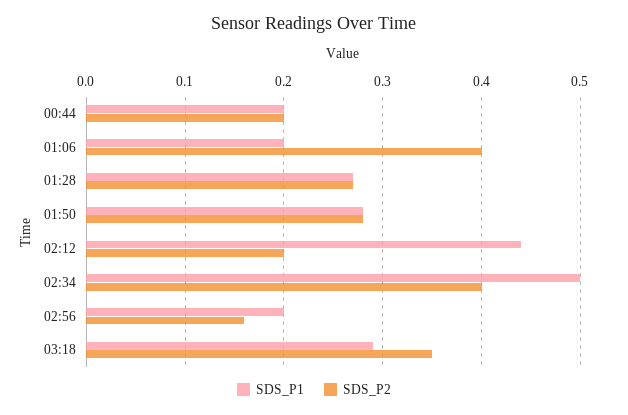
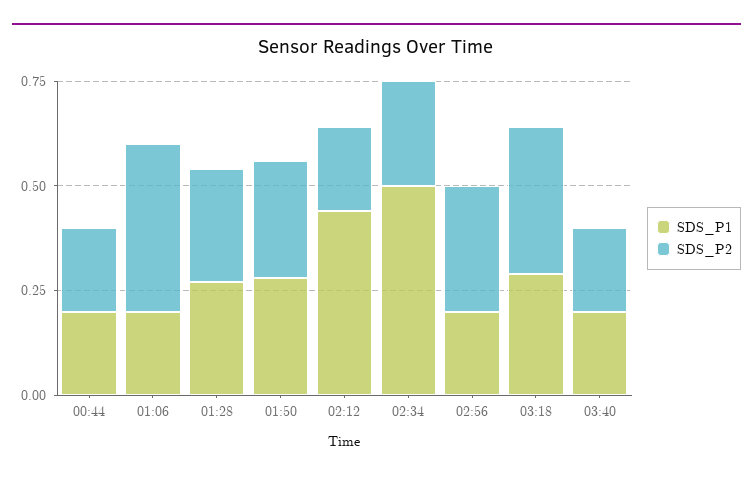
SDS_P2, 02:34: 0.4 -> 0.25
SDS_P2, 02:56: 0.16 -> 0.3
SDS_P1, 03:40: none -> 0.2
SDS_P2, 03:40: none -> 0.2

